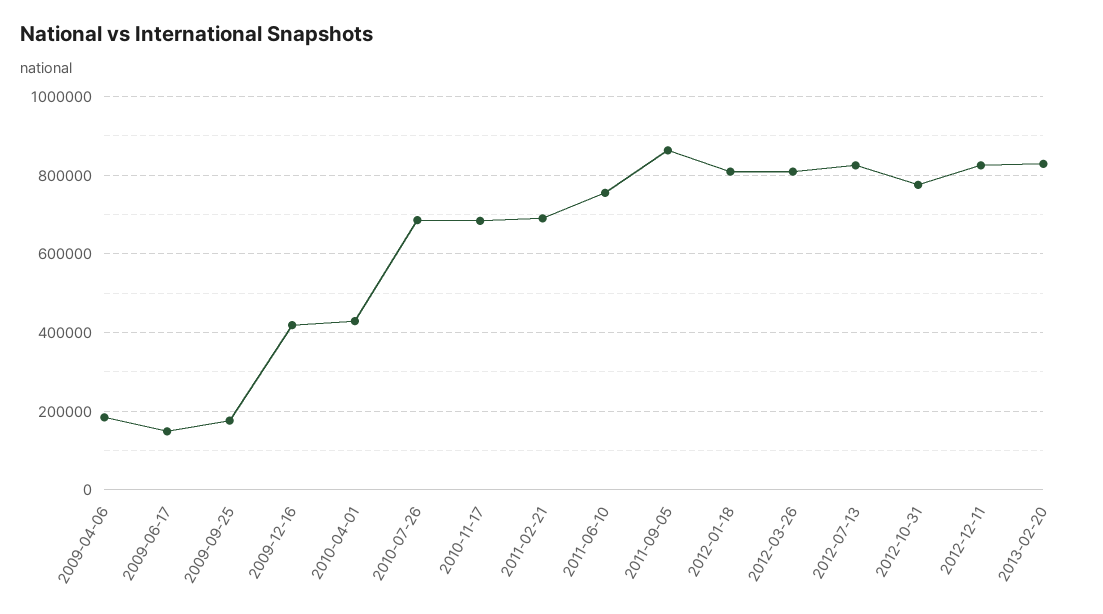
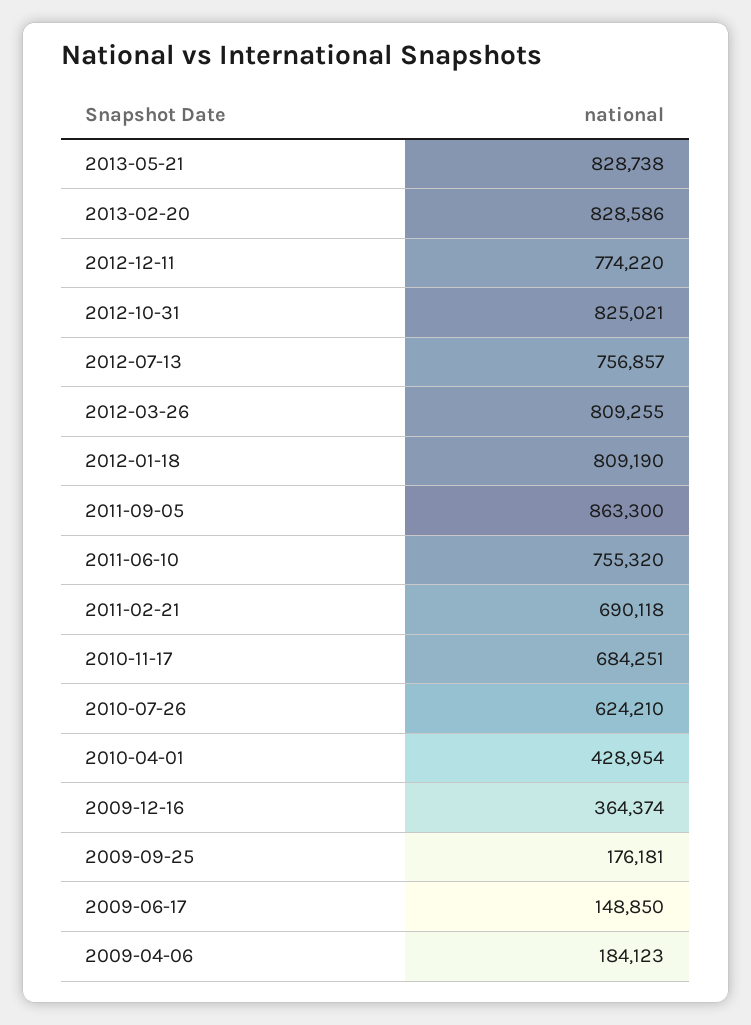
2009-12-16: 420000 -> 364374
2010-07-26: 680000 -> 624210
2012-07-13: 820000 -> 756857
2012-10-31: 780000 -> 825021
2012-12-11: 820000 -> 774220
2013-05-21: none -> 828738

